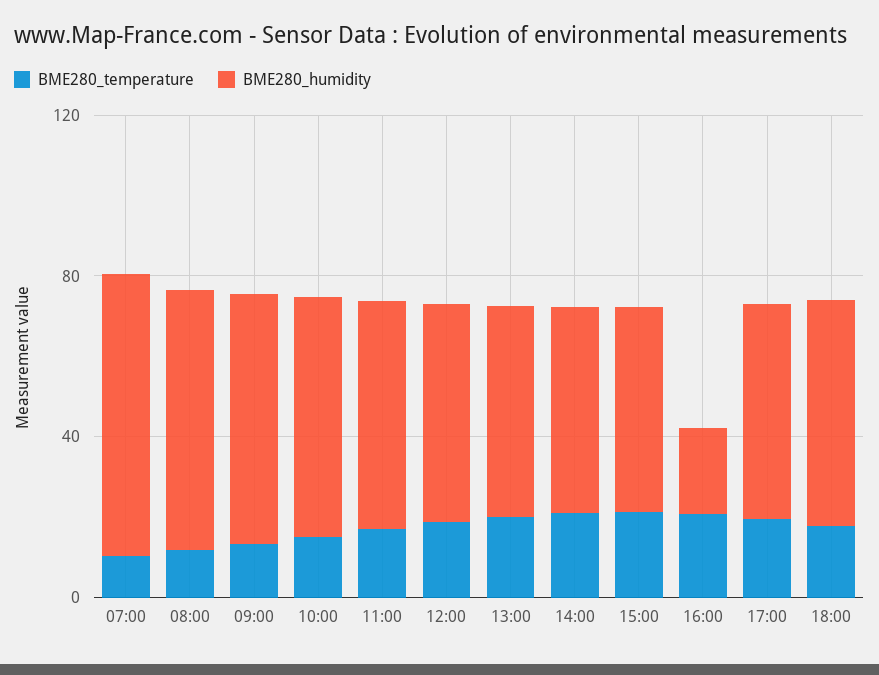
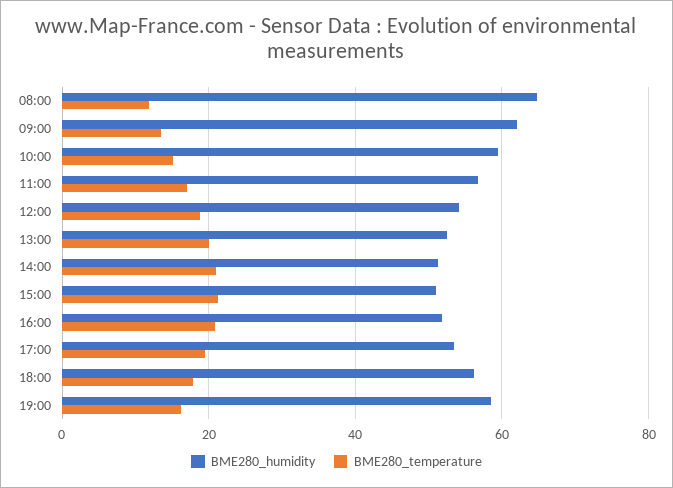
BME280_temperature, 07:00: 10 -> none
BME280_humidity, 07:00: 70 -> none
BME280_humidity, 16:00: 20 -> 52
BME280_humidity, 19:00: none -> 58
BME280_temperature, 19:00: none -> 16

